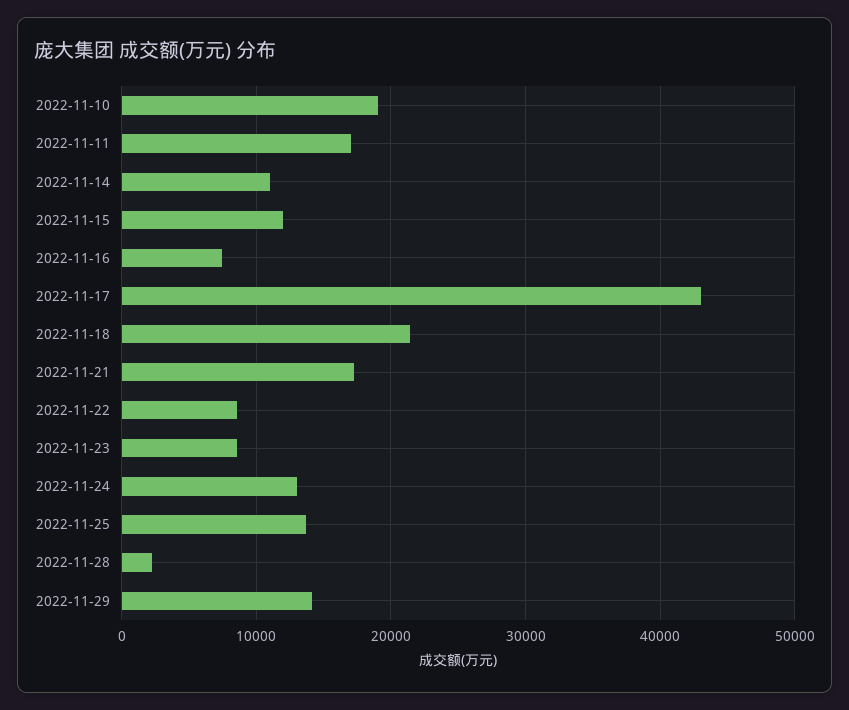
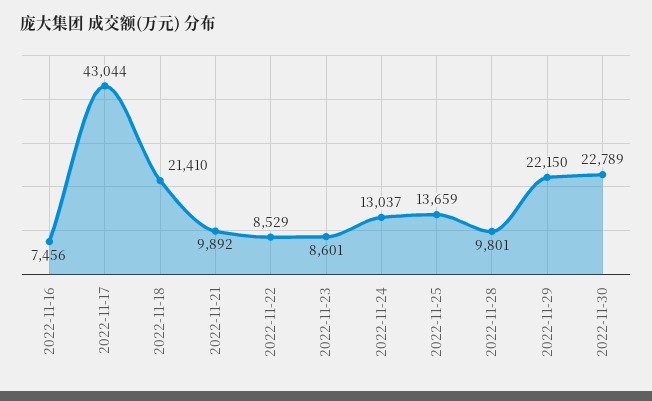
2022-11-10: 19000 -> none
2022-11-11: 17000 -> none
2022-11-14: 11000 -> none
2022-11-15: 12000 -> none
2022-11-21: 17000 -> 9892
2022-11-28: 2000 -> 9801
2022-11-29: 14000 -> 22150
2022-11-30: none -> 22789

